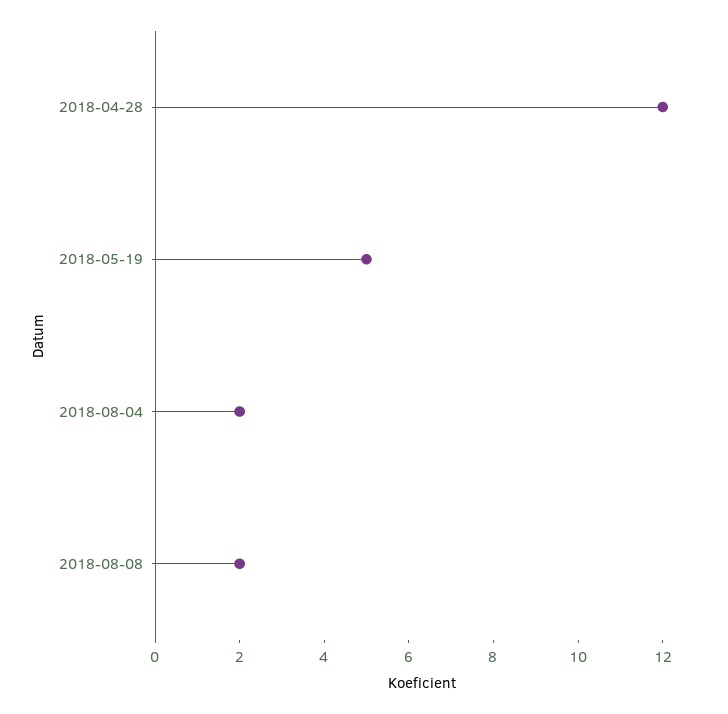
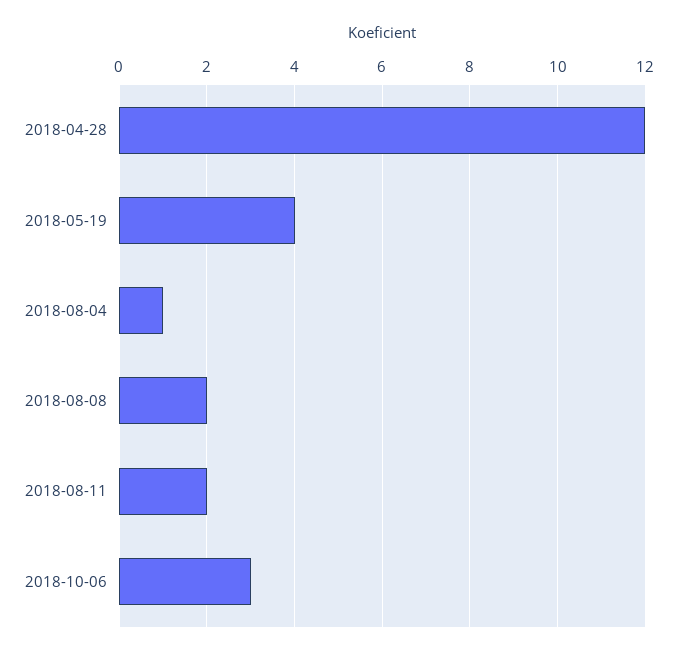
2018-05-19: 5 -> 4
2018-08-04: 2 -> 1
2018-08-11: none -> 2
2018-10-06: none -> 3

